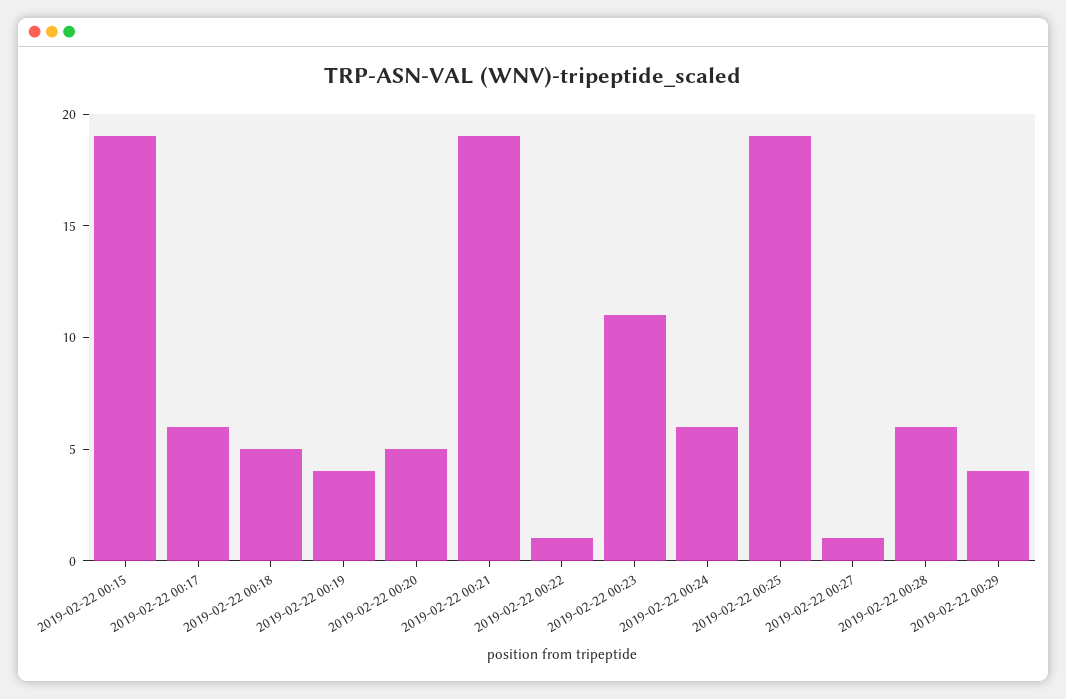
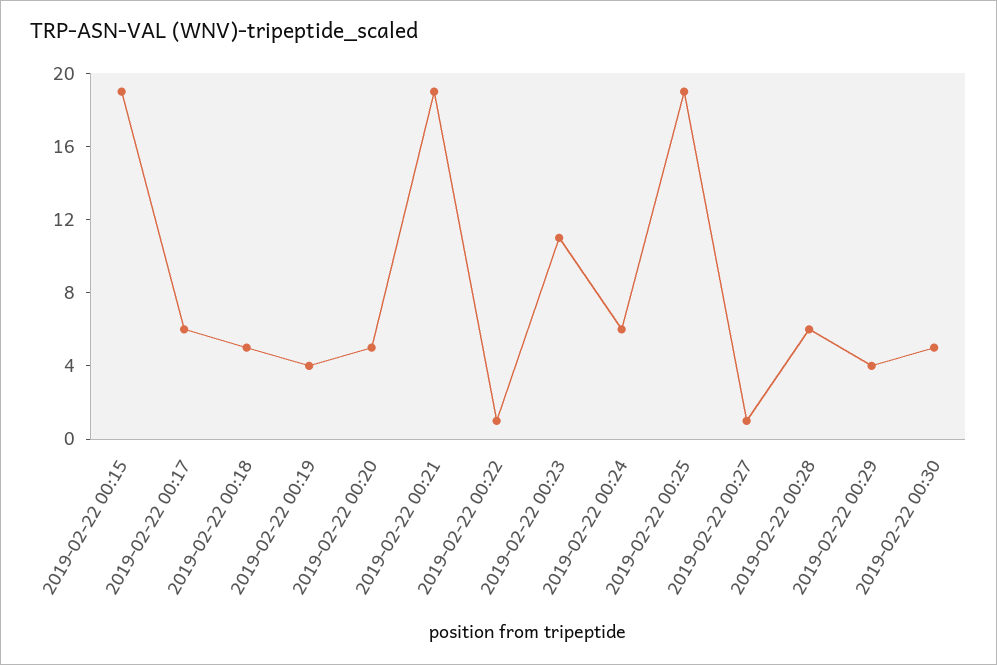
2019-02-22 00:30: none -> 5

